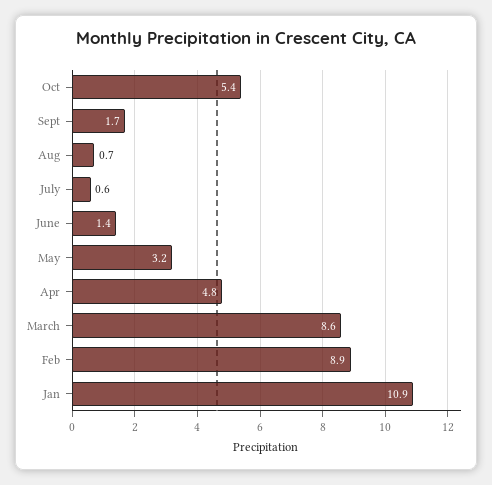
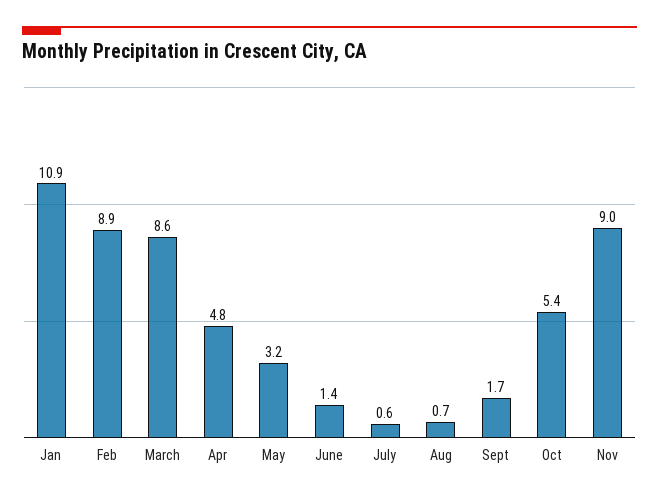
Nov: none -> 9

